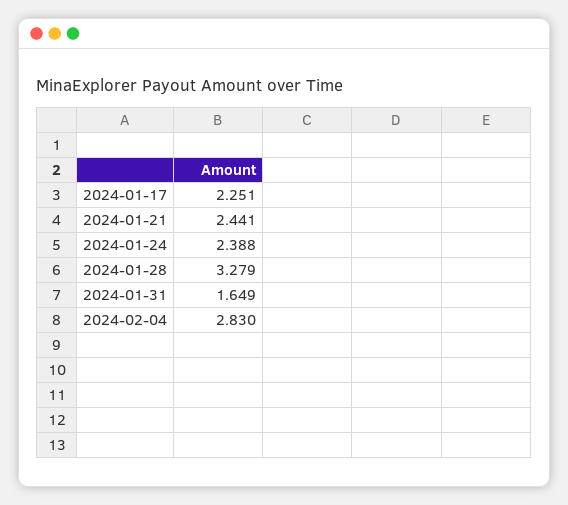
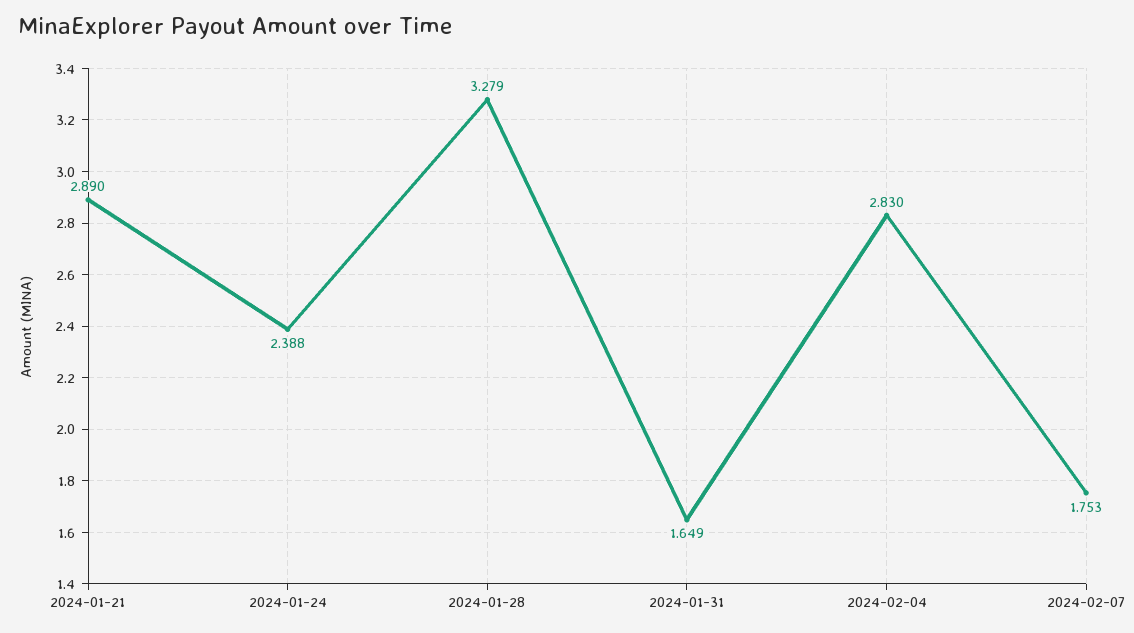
2024-01-17: 2.251 -> none
2024-01-21: 2.441 -> 2.89
2024-02-07: none -> 1.753

